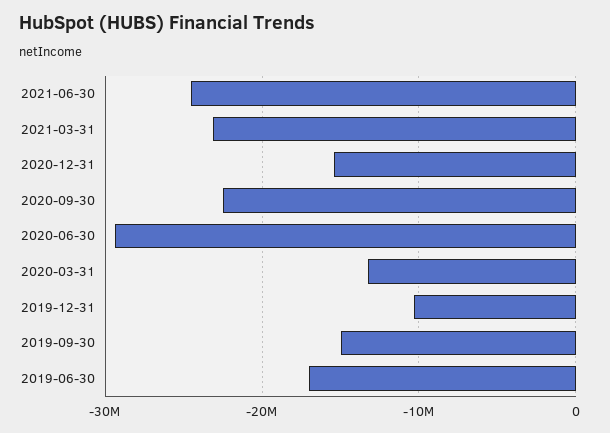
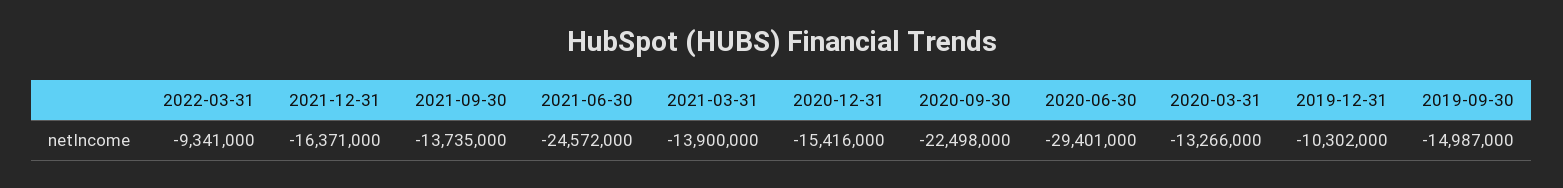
2021-03-31: -23000000 -> -13900000
2019-06-30: -17000000 -> none
2022-03-31: none -> -9341000
2021-12-31: none -> -16371000
2021-09-30: none -> -13735000

